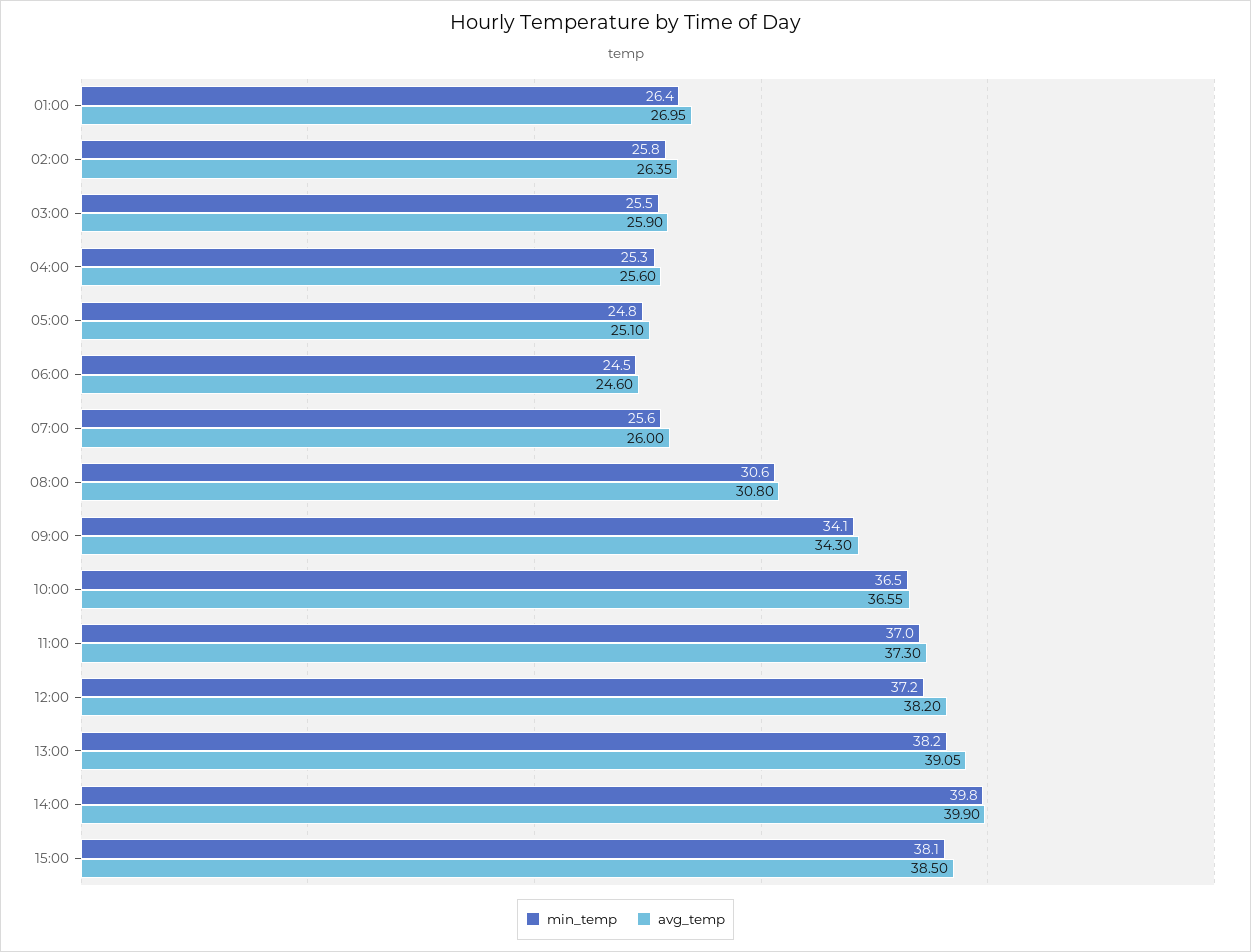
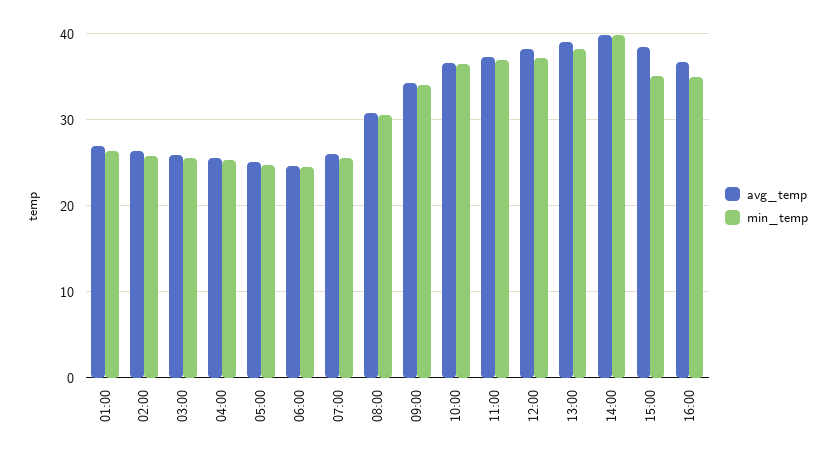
min_temp, 15:00: 38.1 -> 35
avg_temp, 16:00: none -> 37
min_temp, 16:00: none -> 35

